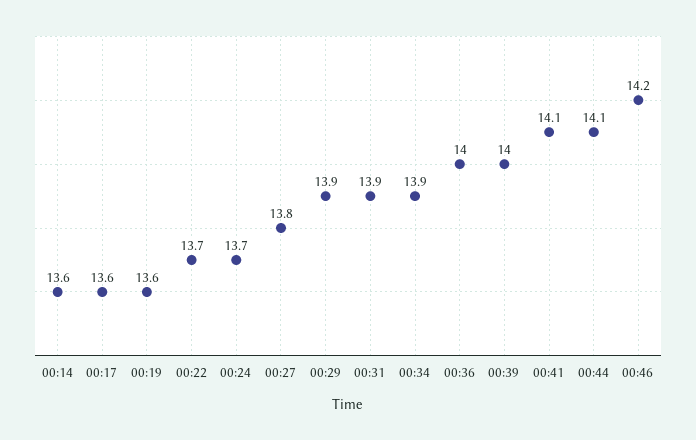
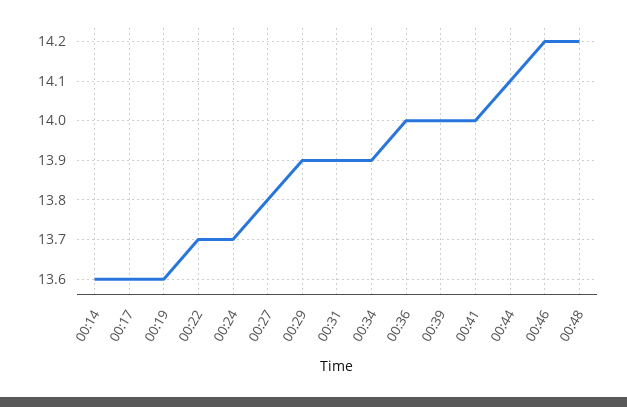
00:41: 14.1 -> 14
00:48: none -> 14.2

